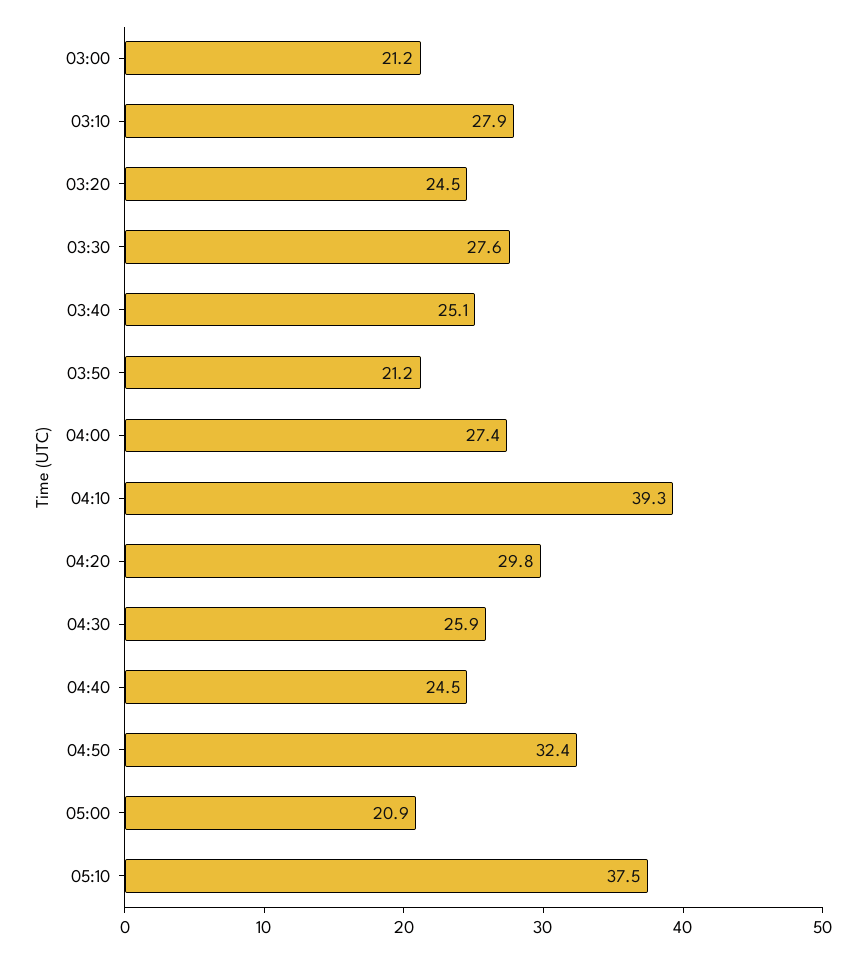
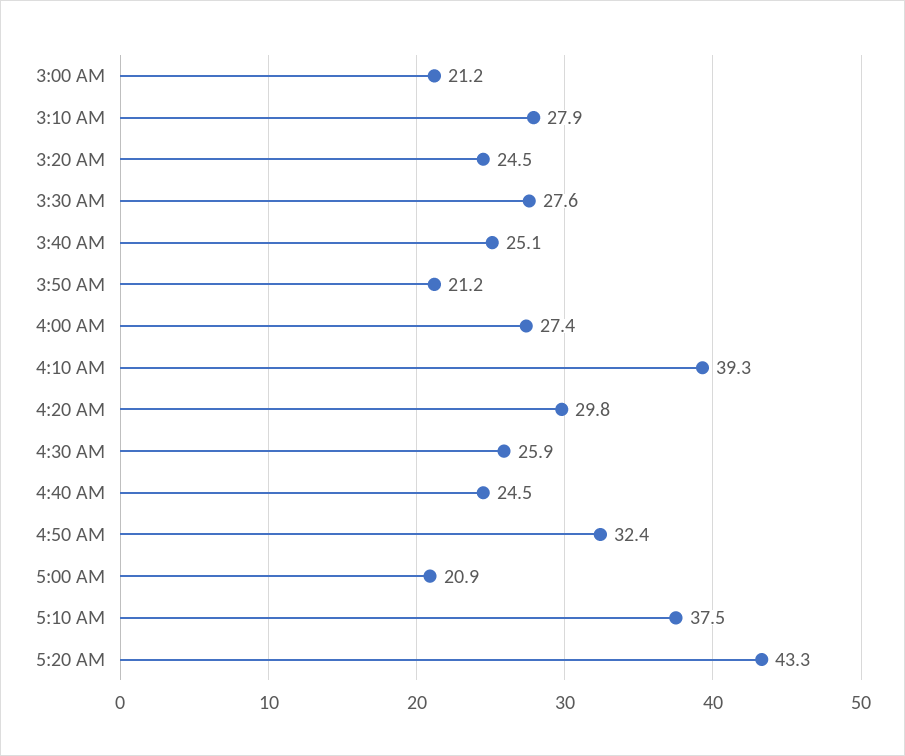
5:20 AM: none -> 43.3

